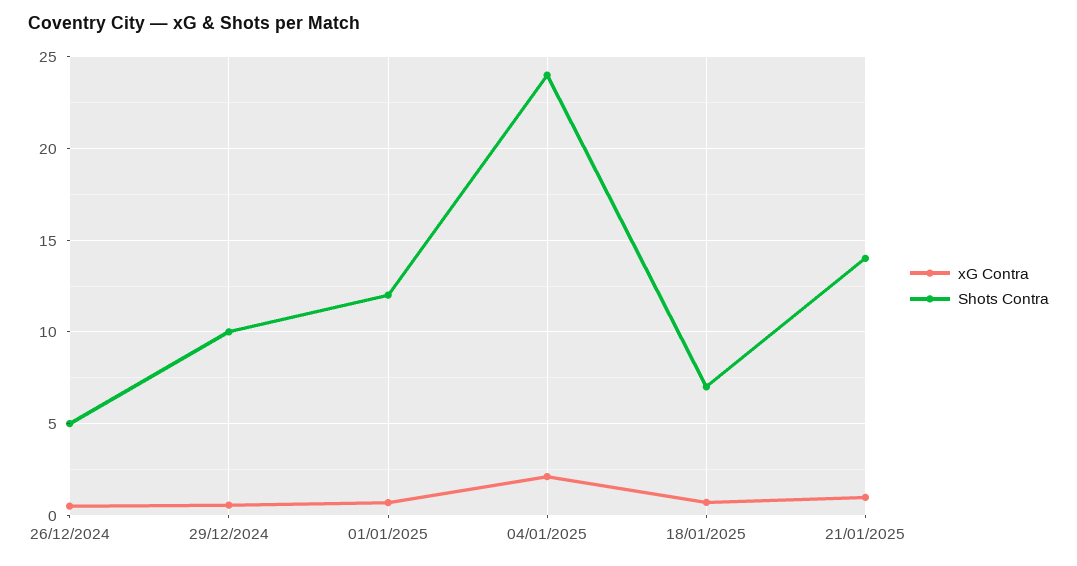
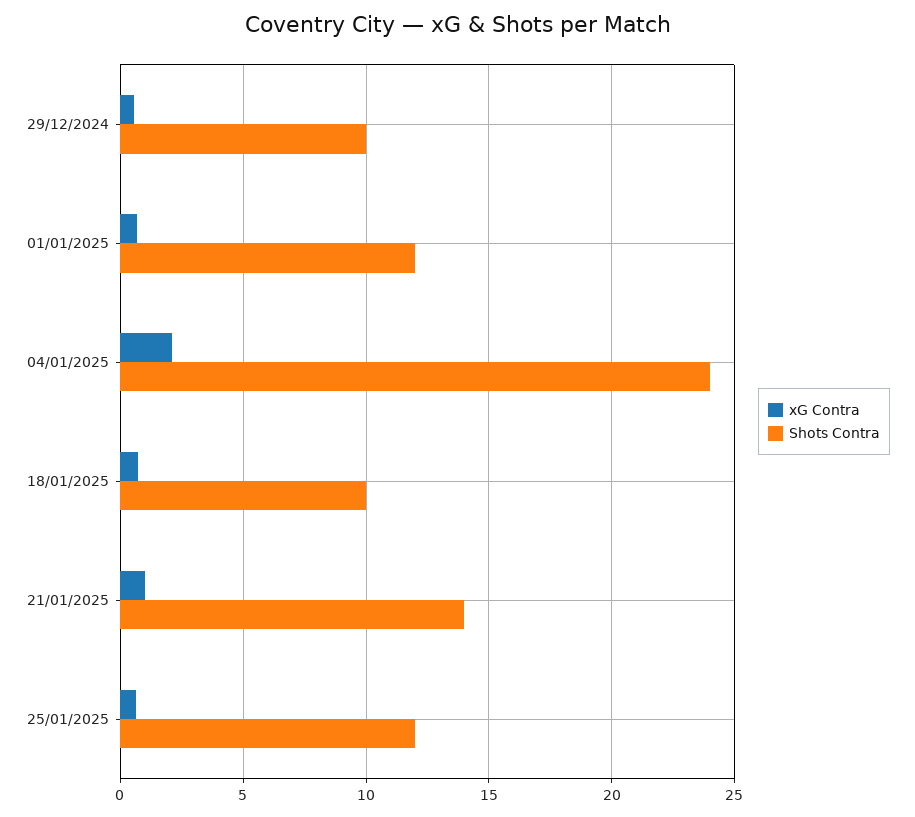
xG Contra, 26/12/2024: 0.5 -> none
Shots Contra, 26/12/2024: 5 -> none
Shots Contra, 18/01/2025: 7 -> 10
xG Contra, 25/01/2025: none -> 0.5
Shots Contra, 25/01/2025: none -> 12

